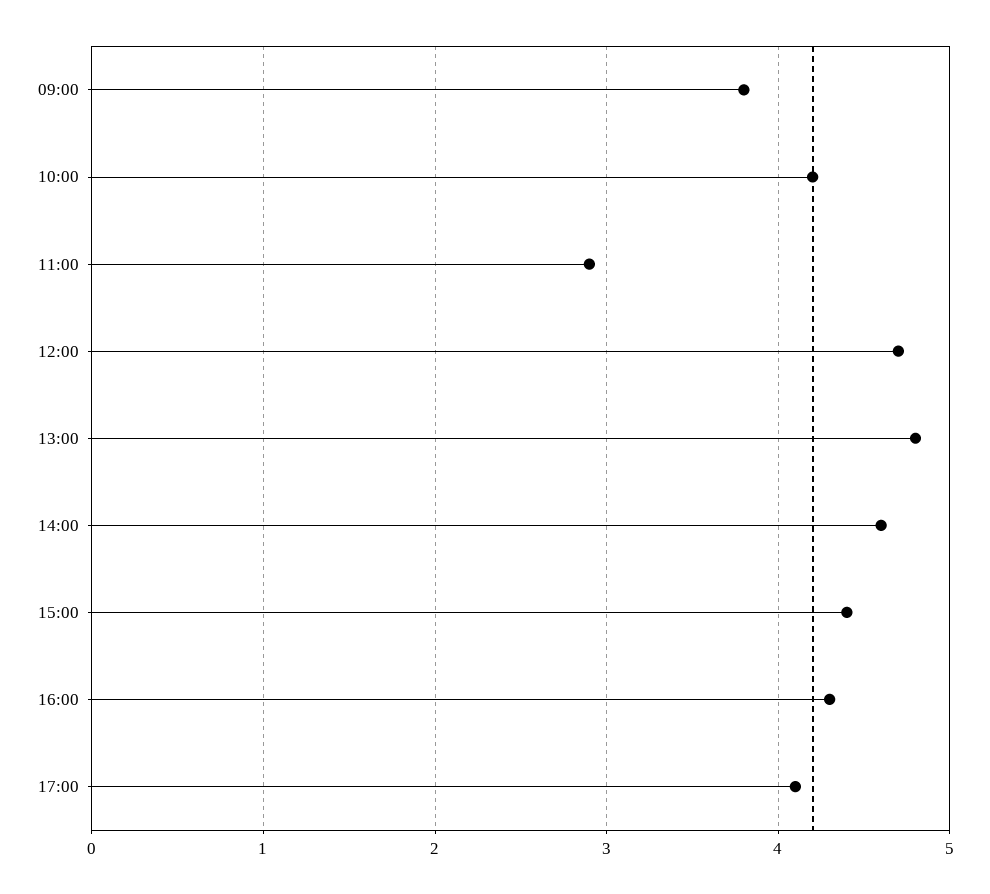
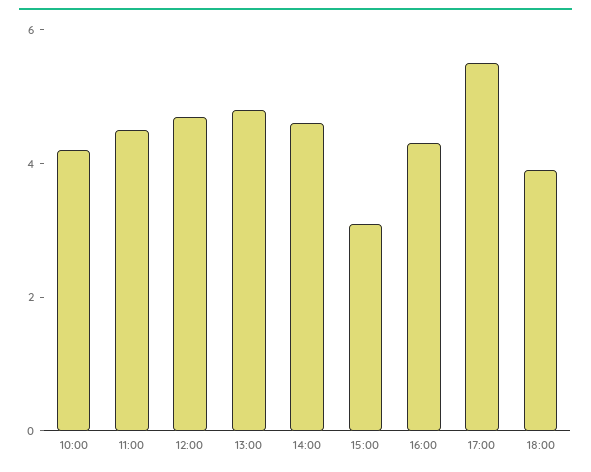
09:00: 3.8 -> none
11:00: 2.9 -> 4.5
15:00: 4.4 -> 3
17:00: 4.1 -> 5.5
18:00: none -> 4

